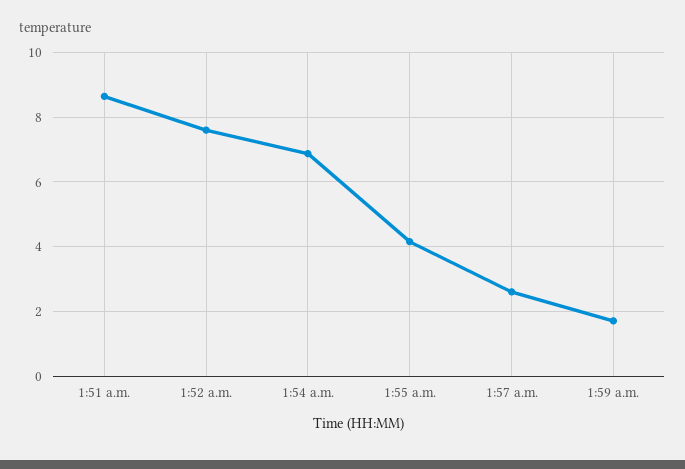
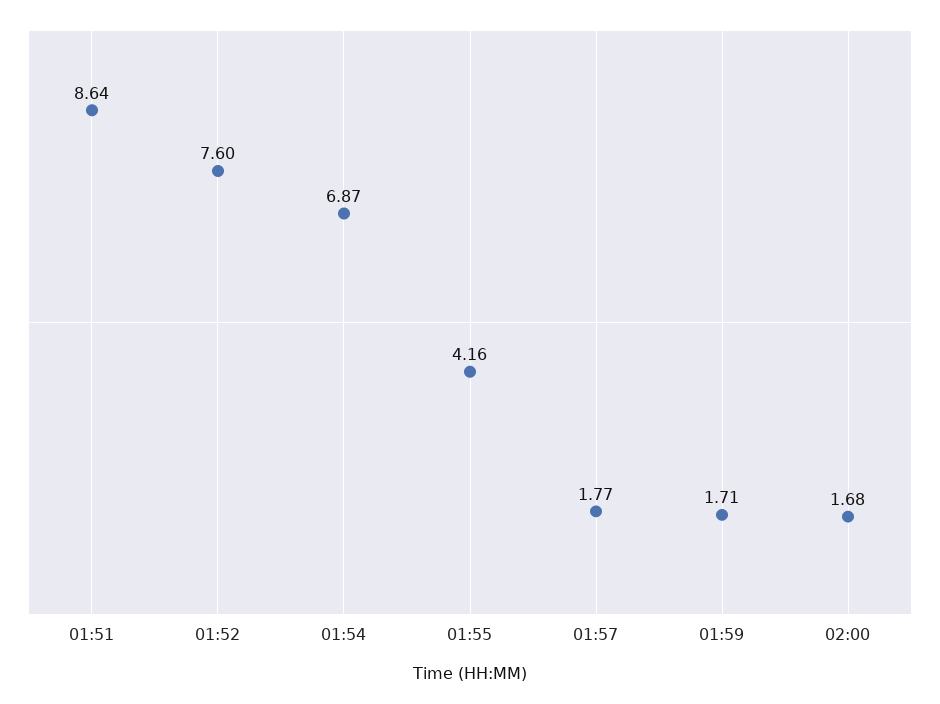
1:57 a.m.: 2.6 -> 1.77
02:00: none -> 1.68

